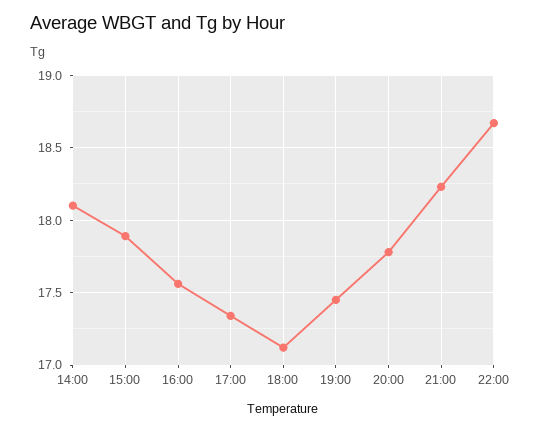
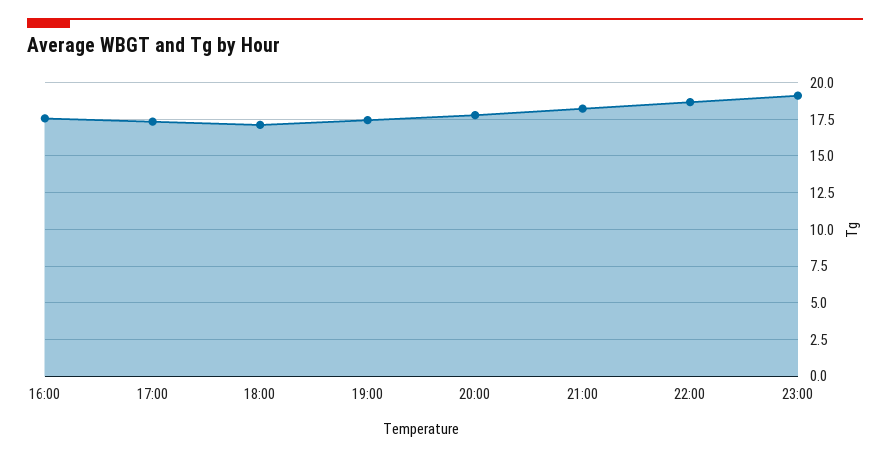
14:00: 18.1 -> none
15:00: 17.9 -> none
23:00: none -> 19

